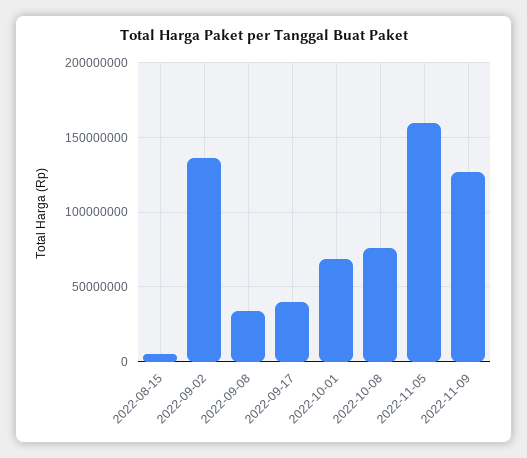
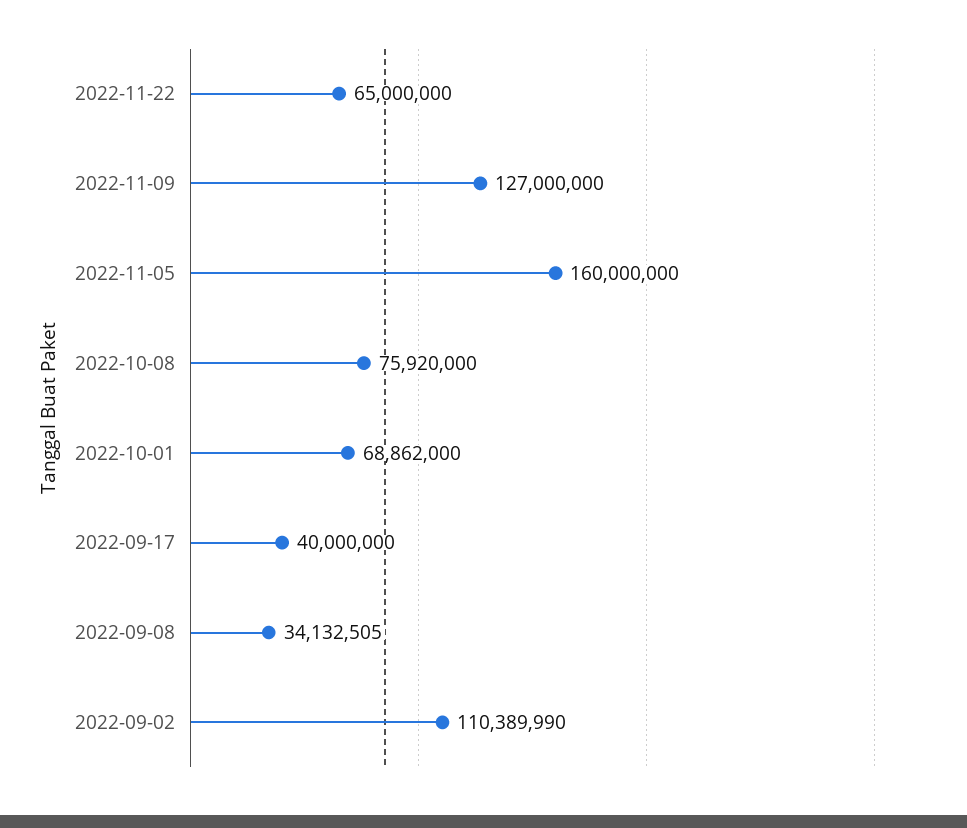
2022-08-15: 5000000 -> none
2022-09-02: 135000000 -> 110389990
2022-11-22: none -> 65000000

